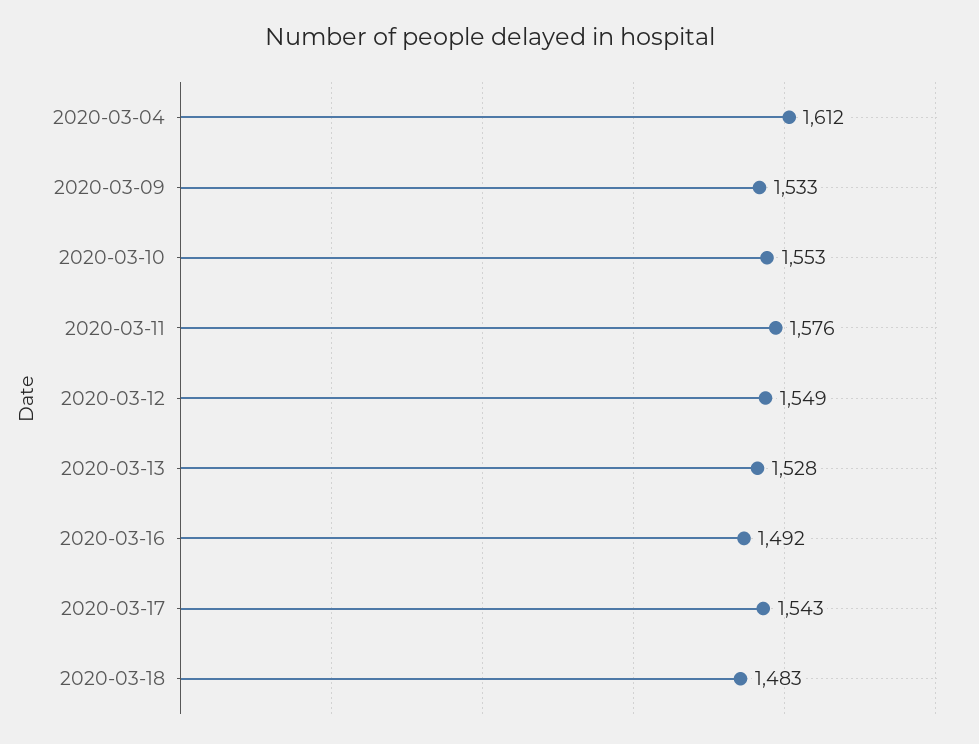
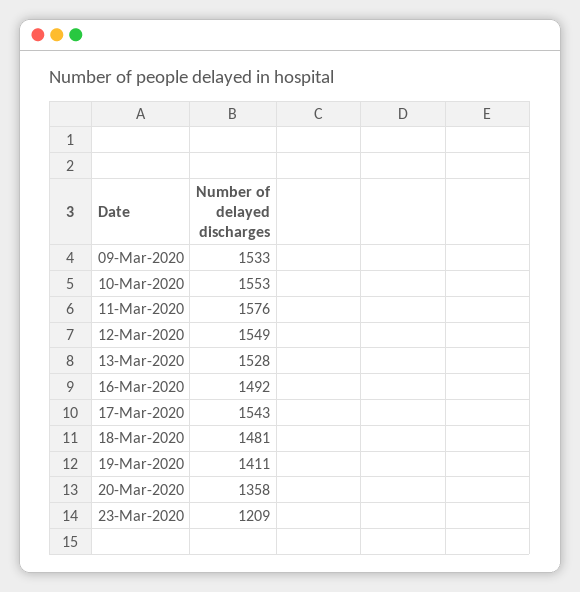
2020-03-04: 1612 -> none
2020-03-18: 1483 -> 1481
19-Mar-2020: none -> 1411
20-Mar-2020: none -> 1358
23-Mar-2020: none -> 1209

